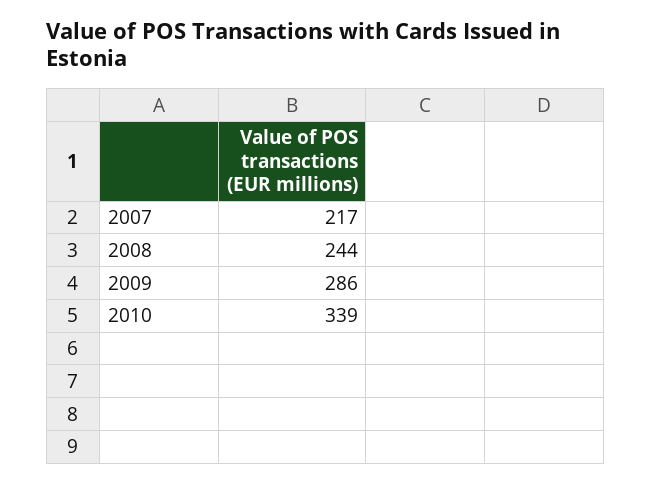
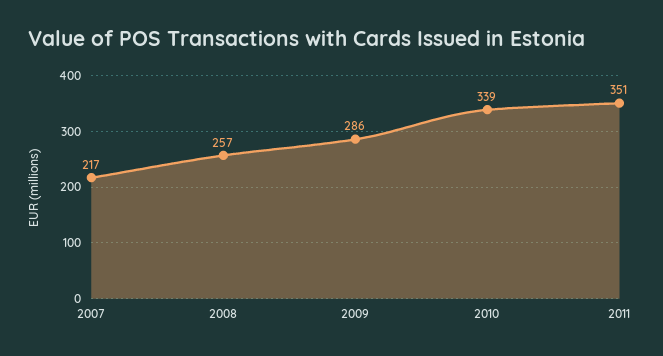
2008: 244 -> 257
2011: none -> 351

